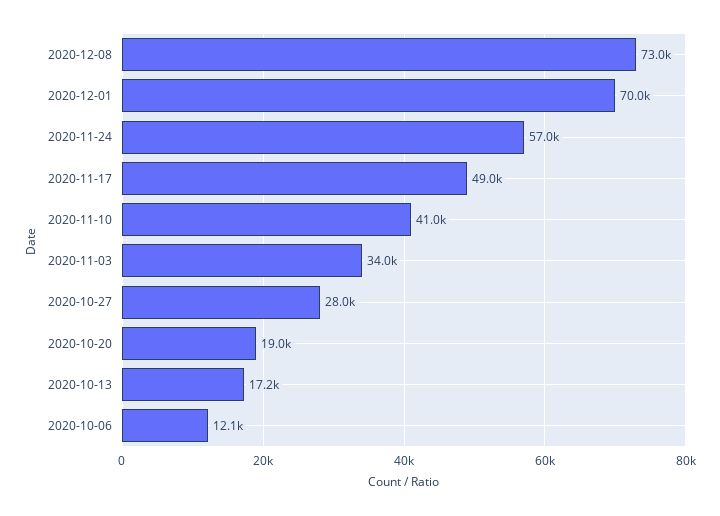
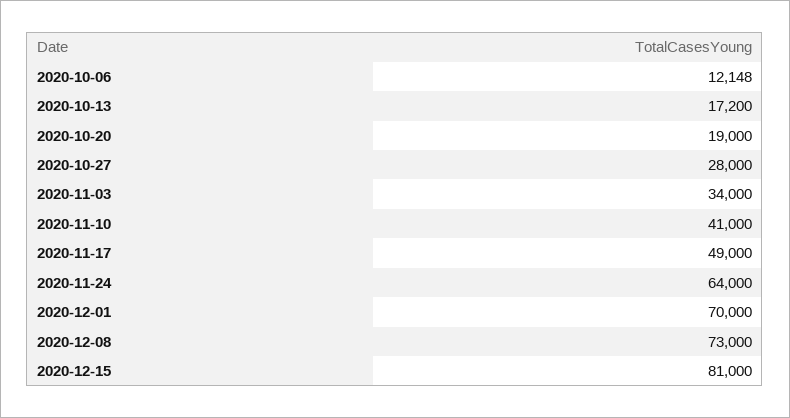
2020-11-24: 57000 -> 64000
2020-12-15: none -> 81000

